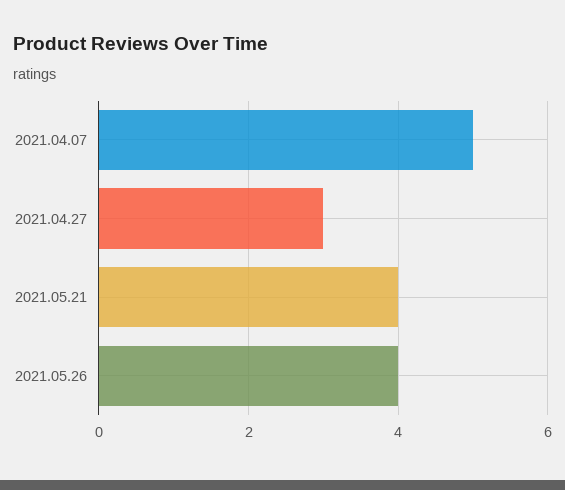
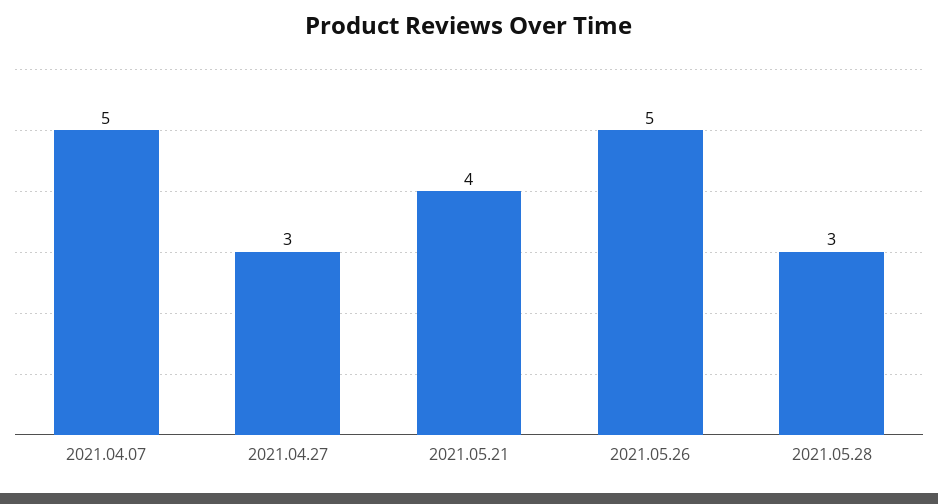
2021.05.26: 4 -> 5
2021.05.28: none -> 3

